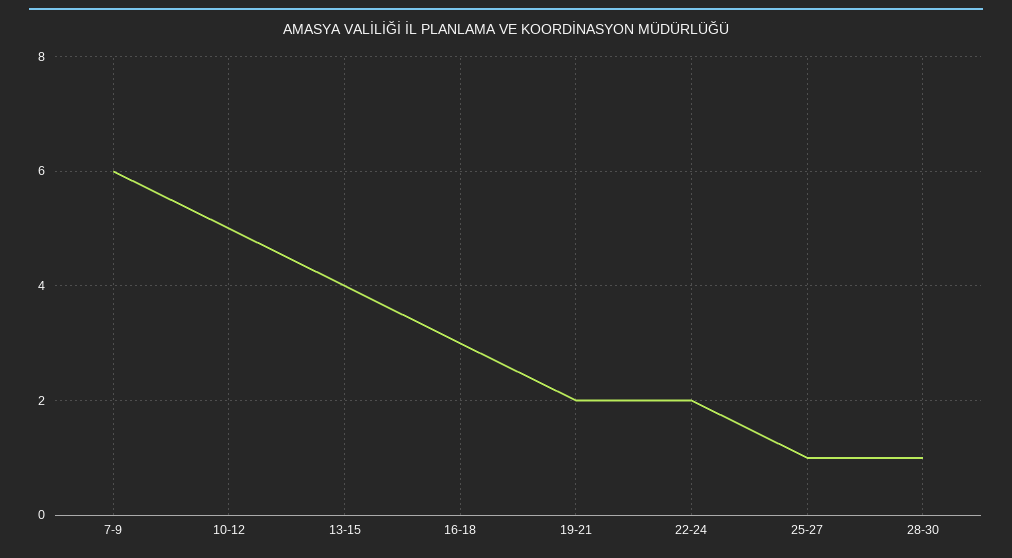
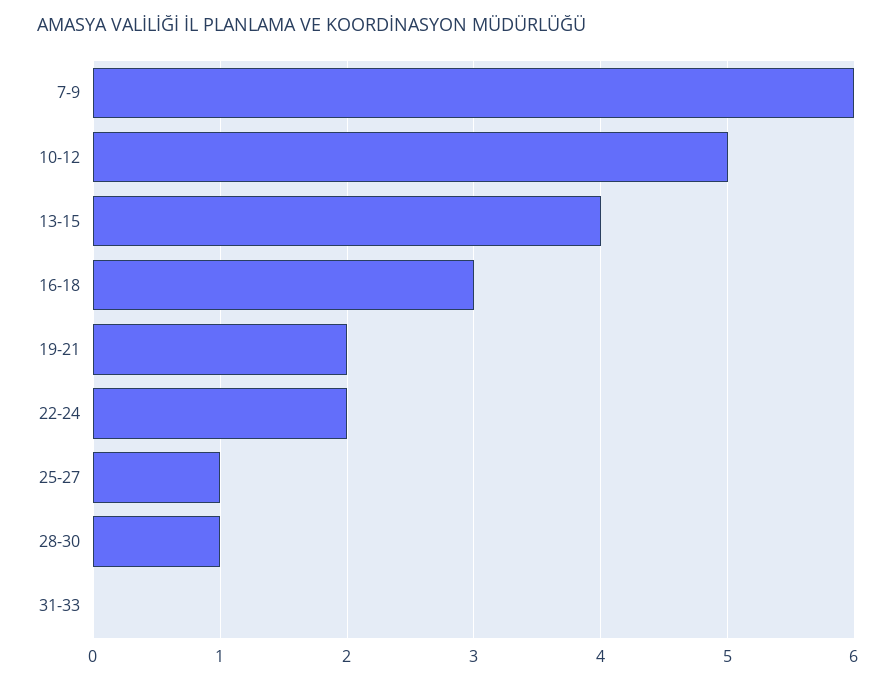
31-33: none -> 0

